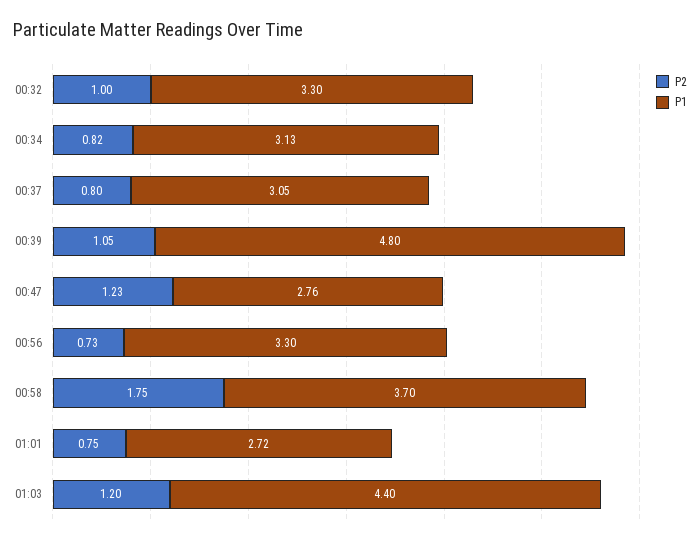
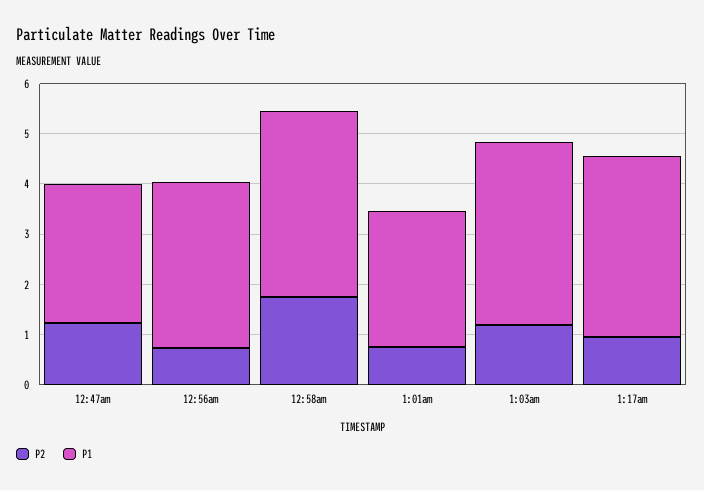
P2, 00:32: 1 -> none
P1, 00:32: 3.3 -> none
P2, 00:34: 0.82 -> none
P1, 00:34: 3.13 -> none
P2, 00:37: 0.8 -> none
P1, 00:37: 3.05 -> none
P2, 00:39: 1.05 -> none
P1, 00:39: 4.8 -> none
P1, 01:03: 4.4 -> 3.6
P2, 1:17am: none -> 1
P1, 1:17am: none -> 3.6

